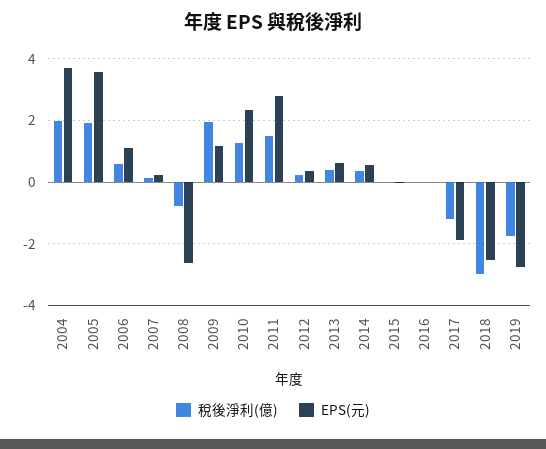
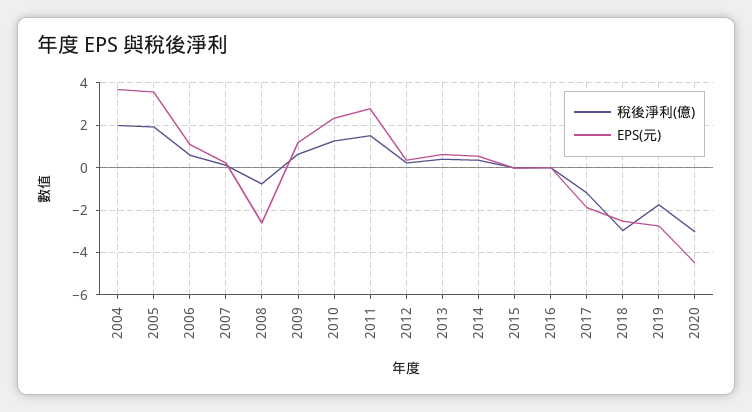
稅後淨利(億), 2009: 2 -> 0.5
稅後淨利(億), 2020: none -> -3
EPS(元), 2020: none -> -4.5

